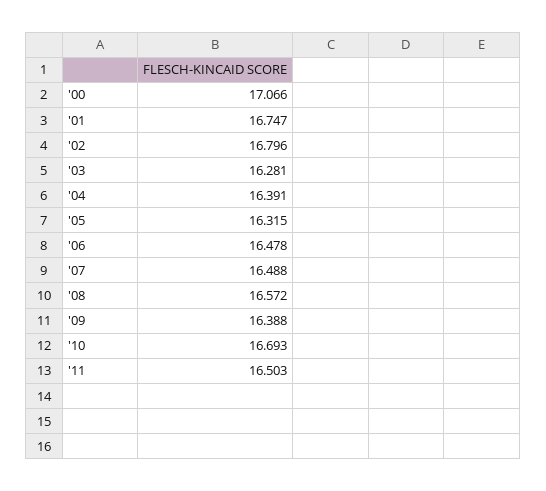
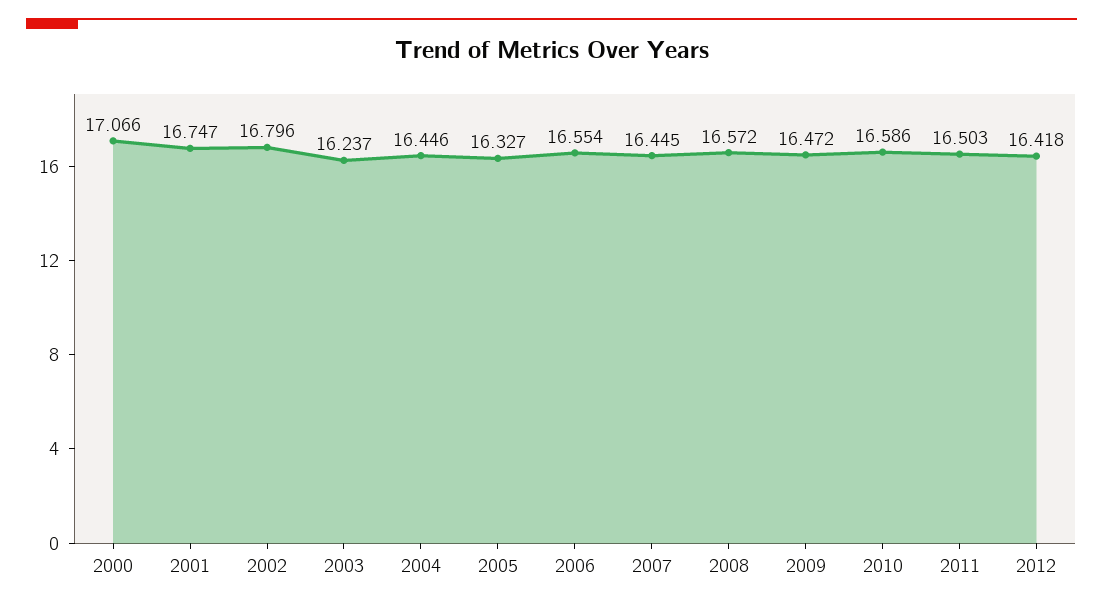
'03: 16.281 -> 16.237
'04: 16.391 -> 16.446
'05: 16.315 -> 16.327
'06: 16.478 -> 16.554
'07: 16.488 -> 16.445
'09: 16.388 -> 16.472
'10: 16.693 -> 16.586
2012: none -> 16.418

